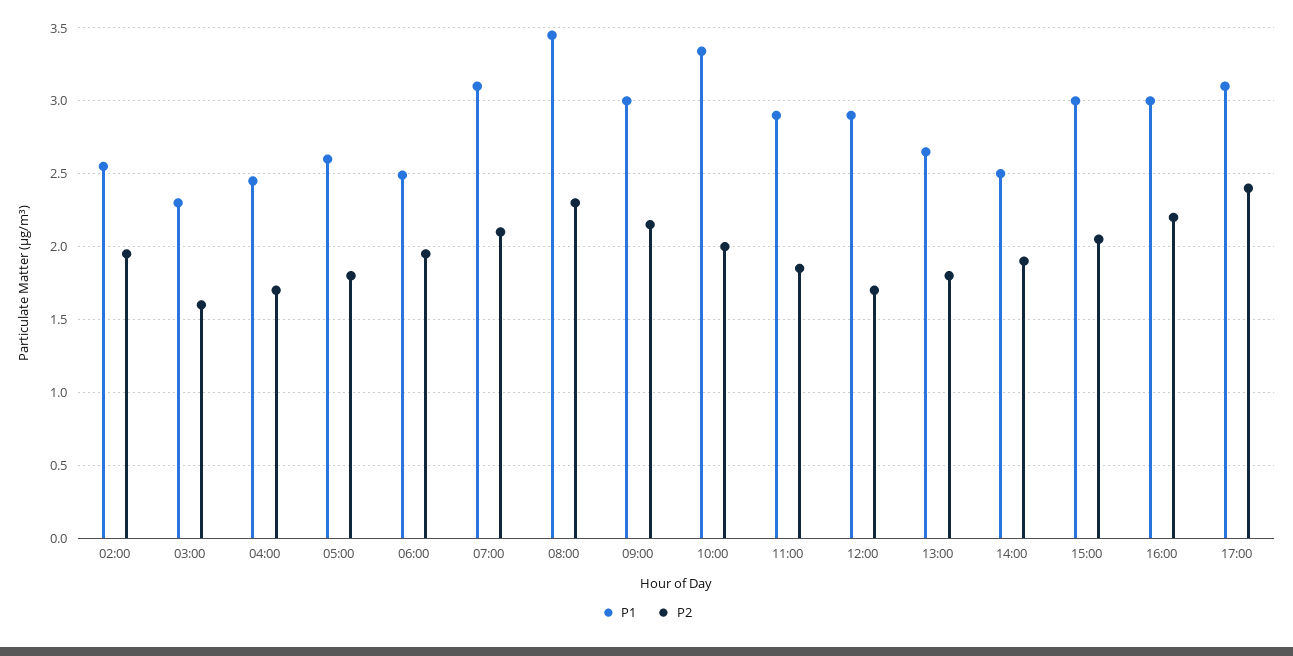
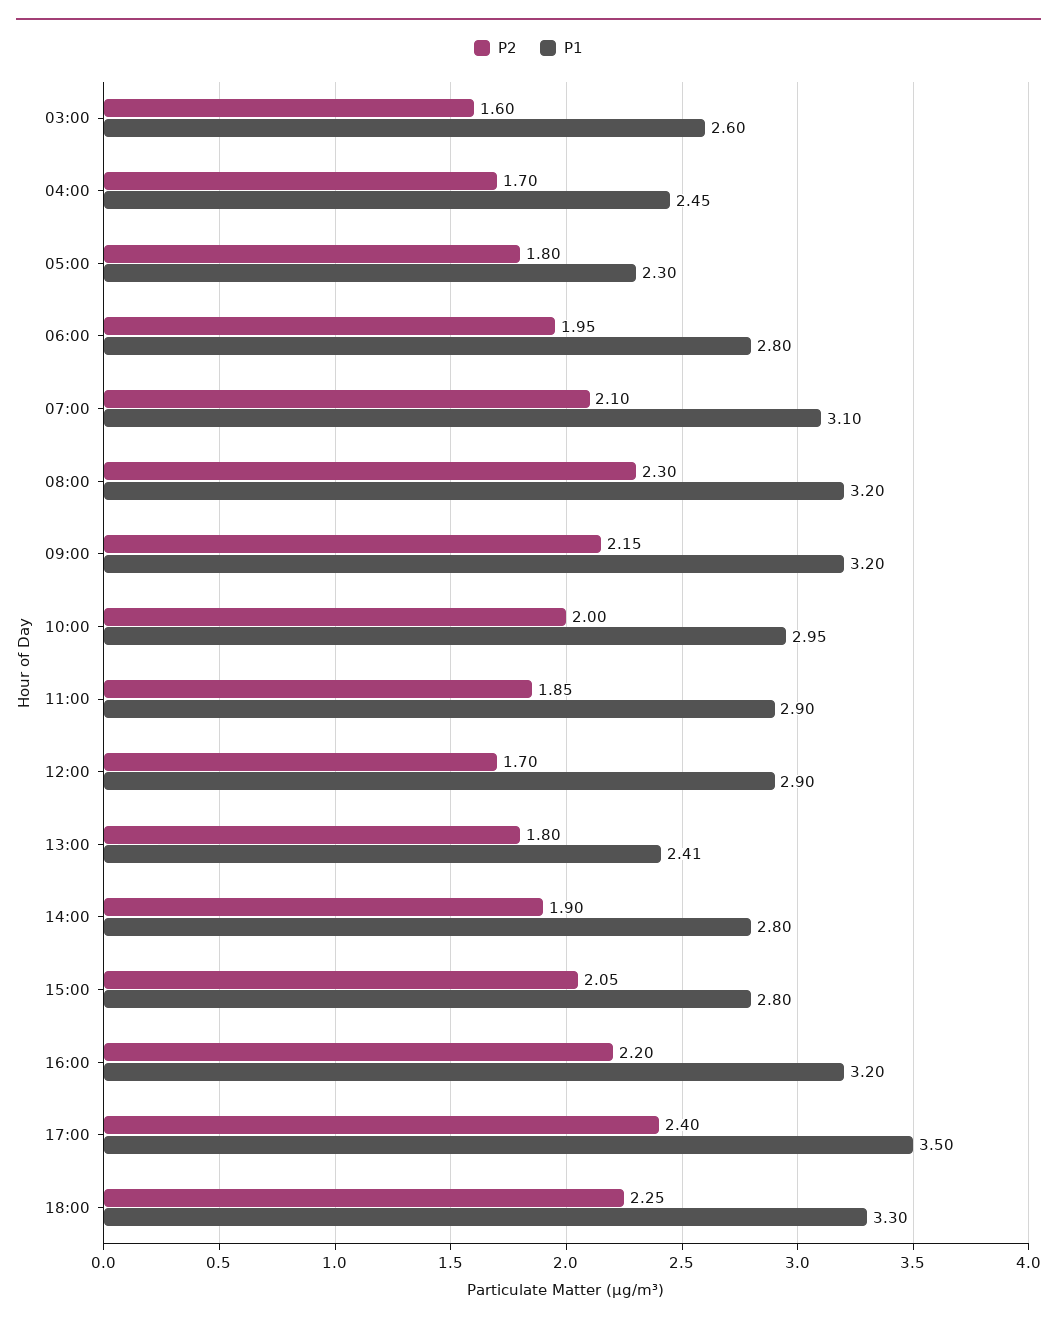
P1, 02:00: 2.55 -> none
P2, 02:00: 1.95 -> none
P1, 03:00: 2.3 -> 2.6
P1, 05:00: 2.6 -> 2.3
P1, 06:00: 2.5 -> 2.8
P1, 08:00: 3.45 -> 3.2
P1, 09:00: 3 -> 3.2
P1, 10:00: 3.35 -> 2.95
P1, 13:00: 2.65 -> 2.41
P1, 14:00: 2.5 -> 2.8
P1, 15:00: 3 -> 2.8
P1, 16:00: 3 -> 3.2
P1, 17:00: 3.1 -> 3.5
P2, 18:00: none -> 2.25
P1, 18:00: none -> 3.3

